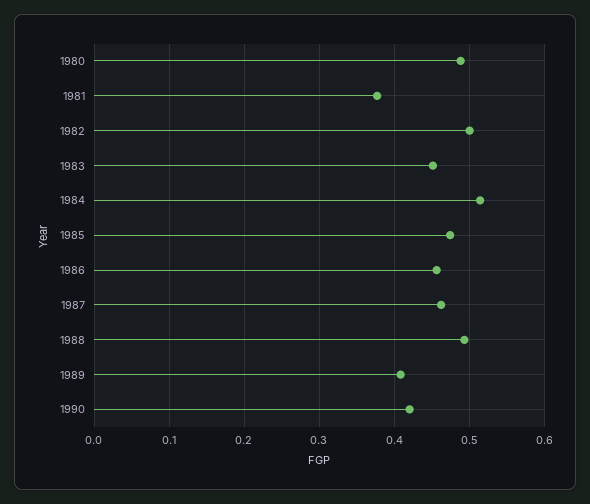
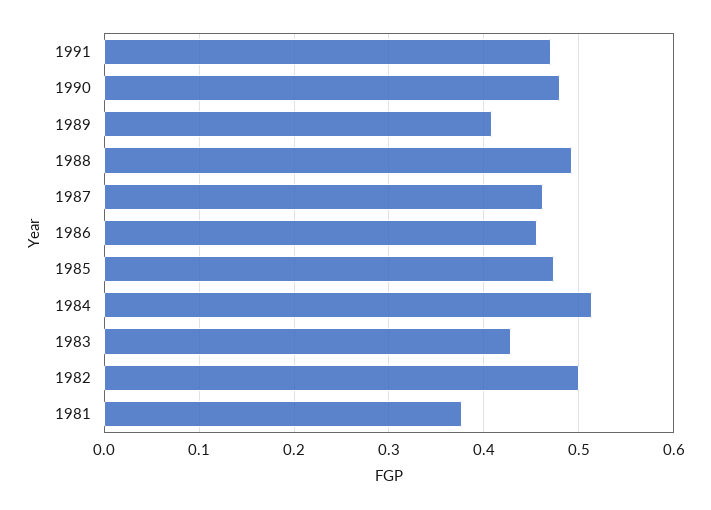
1980: 0.49 -> none
1983: 0.45 -> 0.43
1990: 0.42 -> 0.48
1991: none -> 0.47

